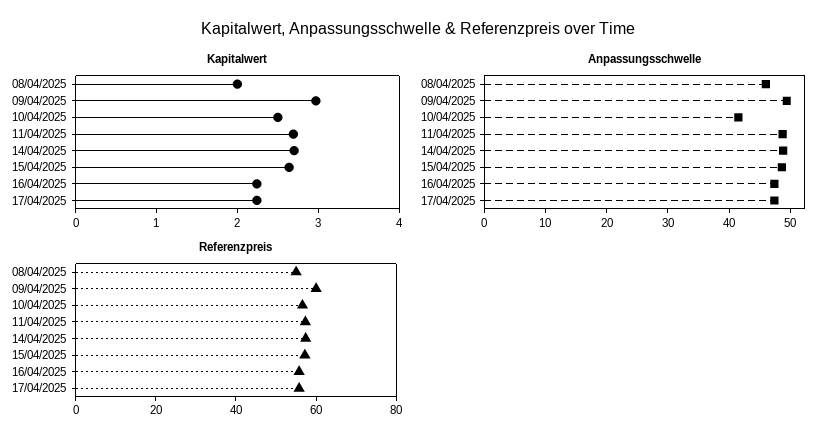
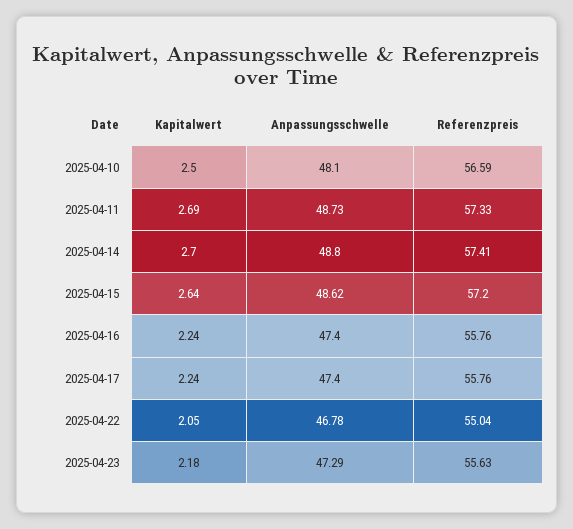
Kapitalwert, 08/04/2025: 2 -> none
Kapitalwert, 09/04/2025: 3 -> none
Anpassungsschwelle, 08/04/2025: 46 -> none
Anpassungsschwelle, 09/04/2025: 50 -> none
Anpassungsschwelle, 10/04/2025: 42 -> 48.1
Referenzpreis, 08/04/2025: 55 -> none
Referenzpreis, 09/04/2025: 60 -> none
Kapitalwert, 2025-04-22: none -> 2.05
Anpassungsschwelle, 2025-04-22: none -> 46.78
Referenzpreis, 2025-04-22: none -> 55.04
Kapitalwert, 2025-04-23: none -> 2.18
Anpassungsschwelle, 2025-04-23: none -> 47.29
Referenzpreis, 2025-04-23: none -> 55.63

